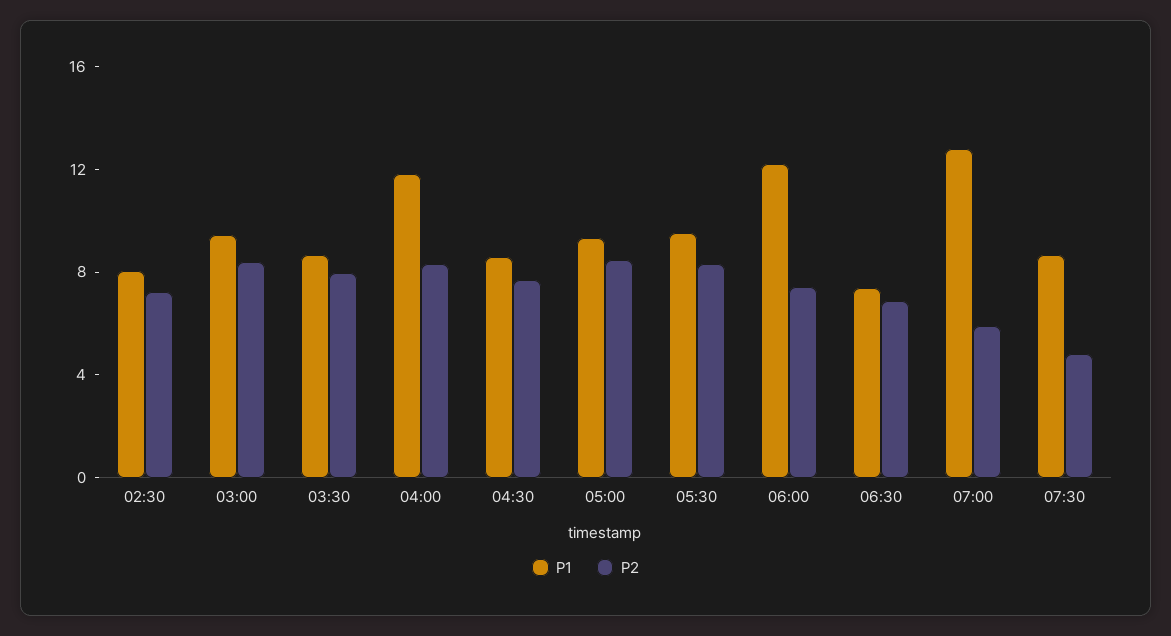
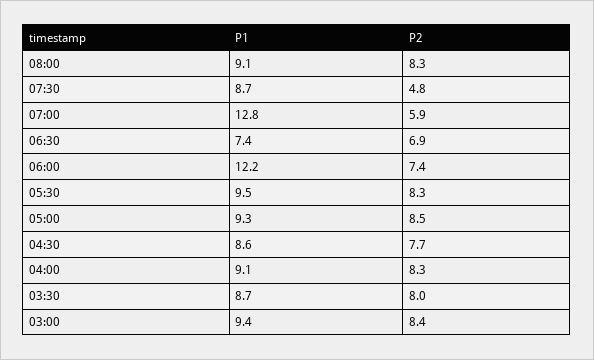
P1, 02:30: 8 -> none
P2, 02:30: 7 -> none
P1, 04:00: 12 -> 9.1
P1, 08:00: none -> 9.1
P2, 08:00: none -> 8.3

